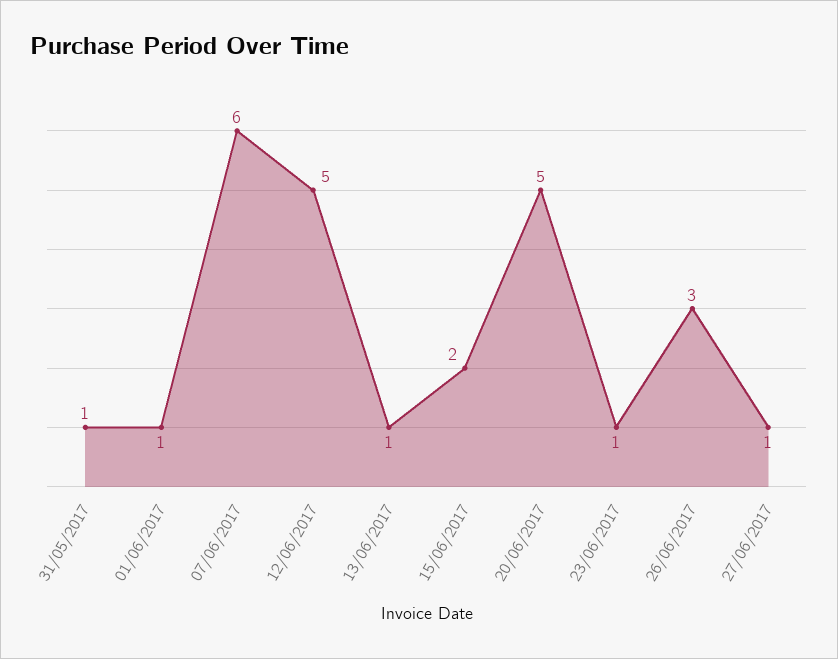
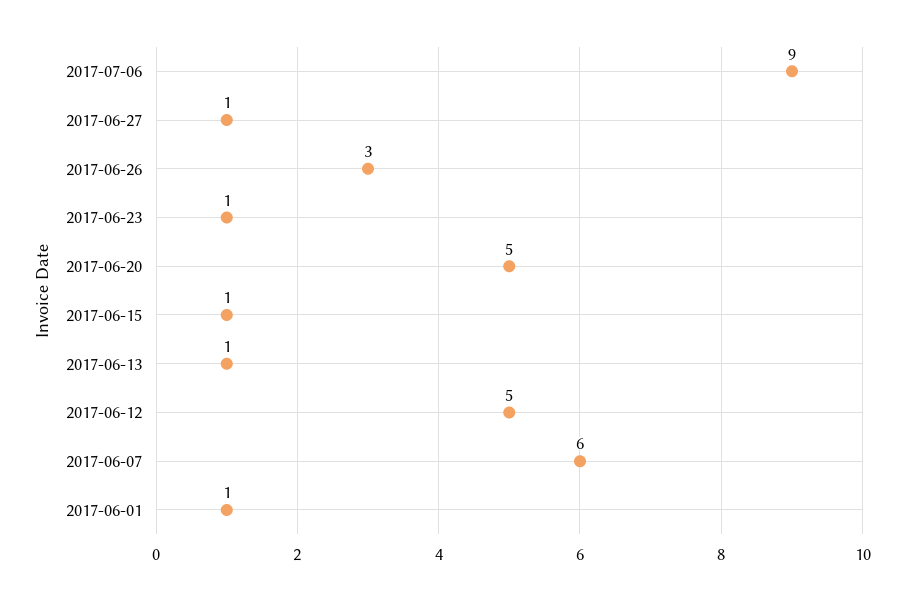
31/05/2017: 1 -> none
15/06/2017: 2 -> 1
2017-07-06: none -> 9

